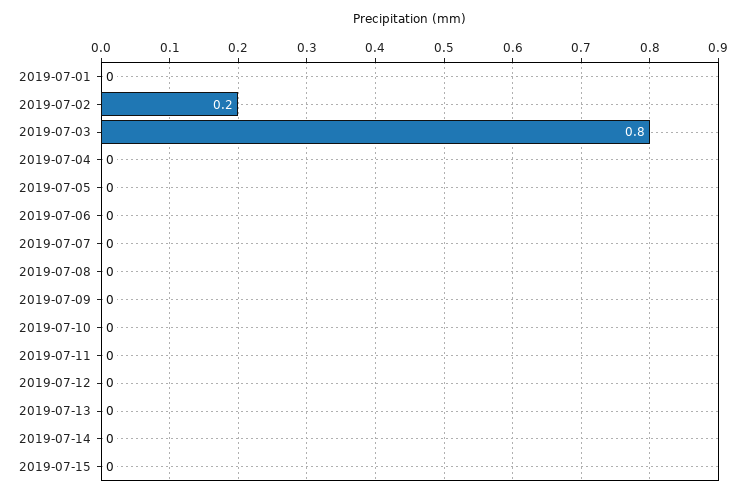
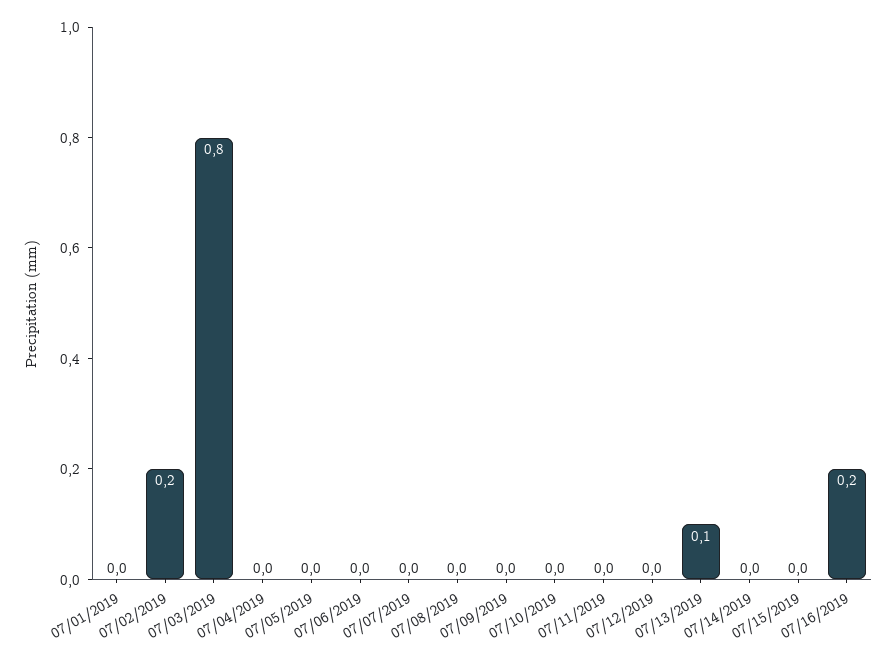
2019-07-13: 0 -> 0.1
07/16/2019: none -> 0.2

